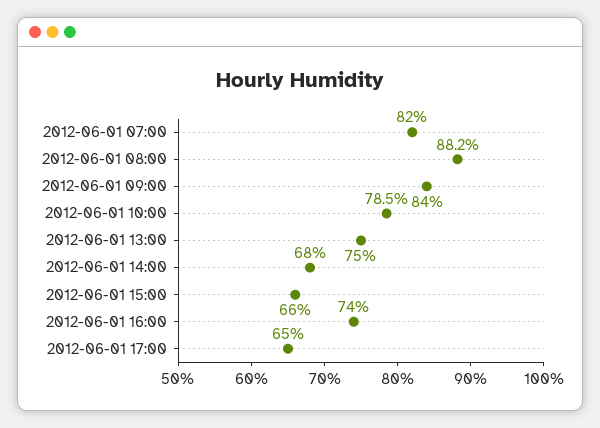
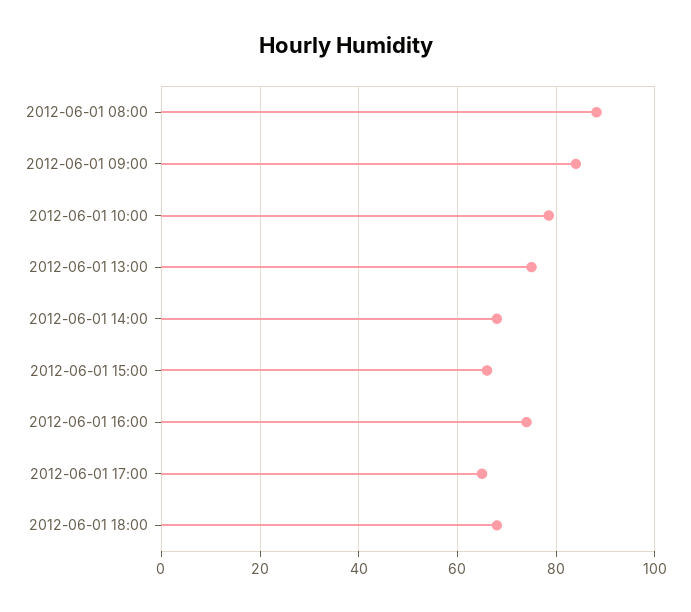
2012-06-01 07:00: 82 -> none
2012-06-01 18:00: none -> 68

